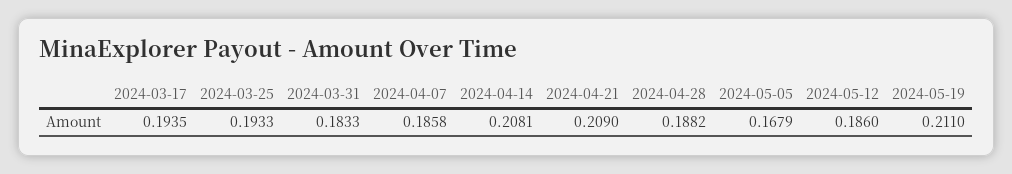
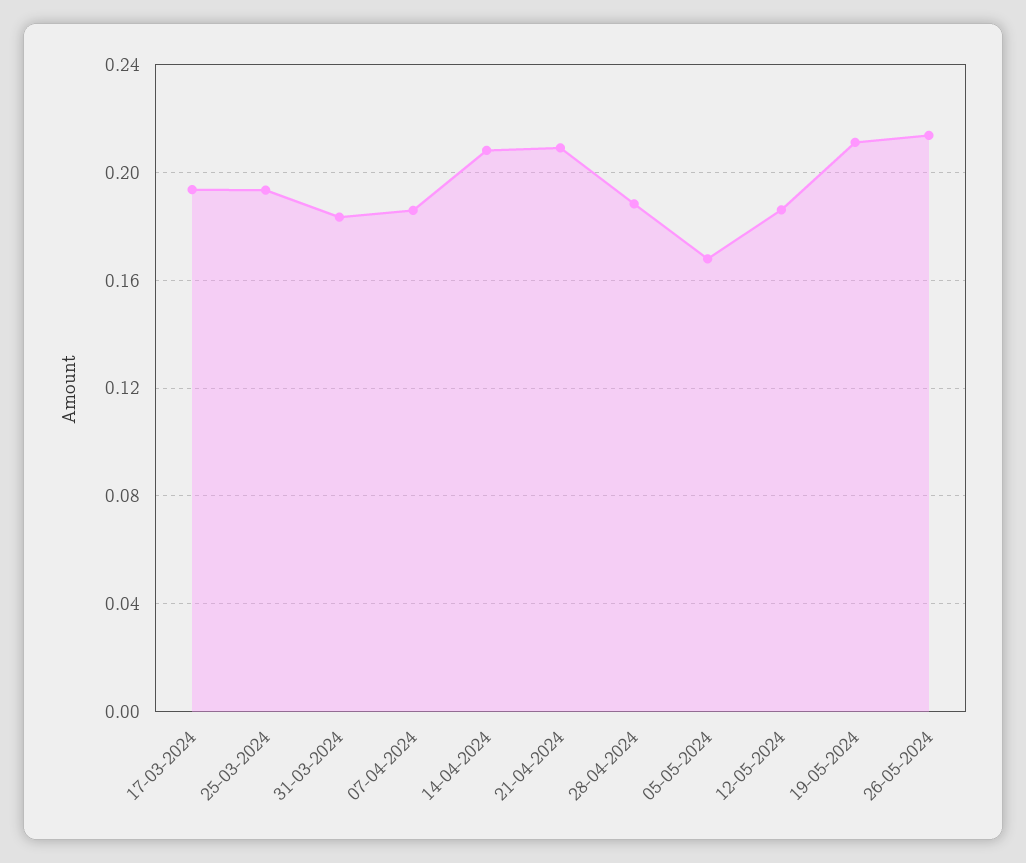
26-05-2024: none -> 0.215

